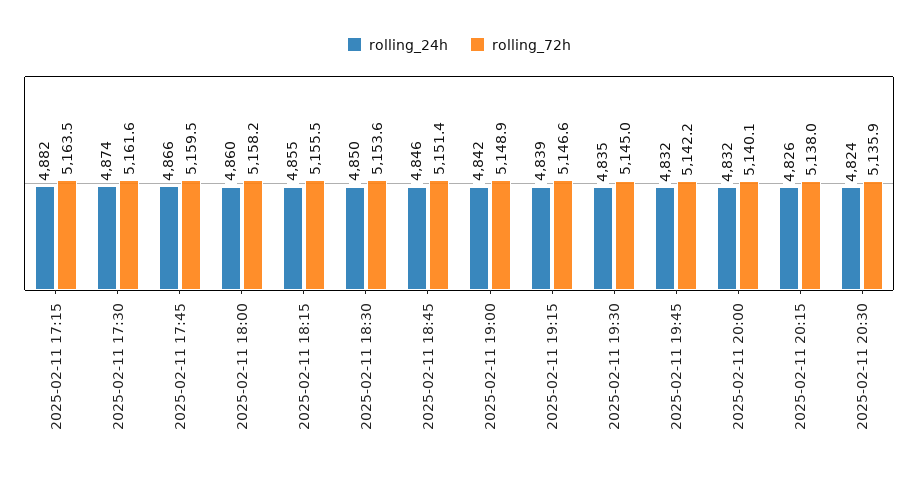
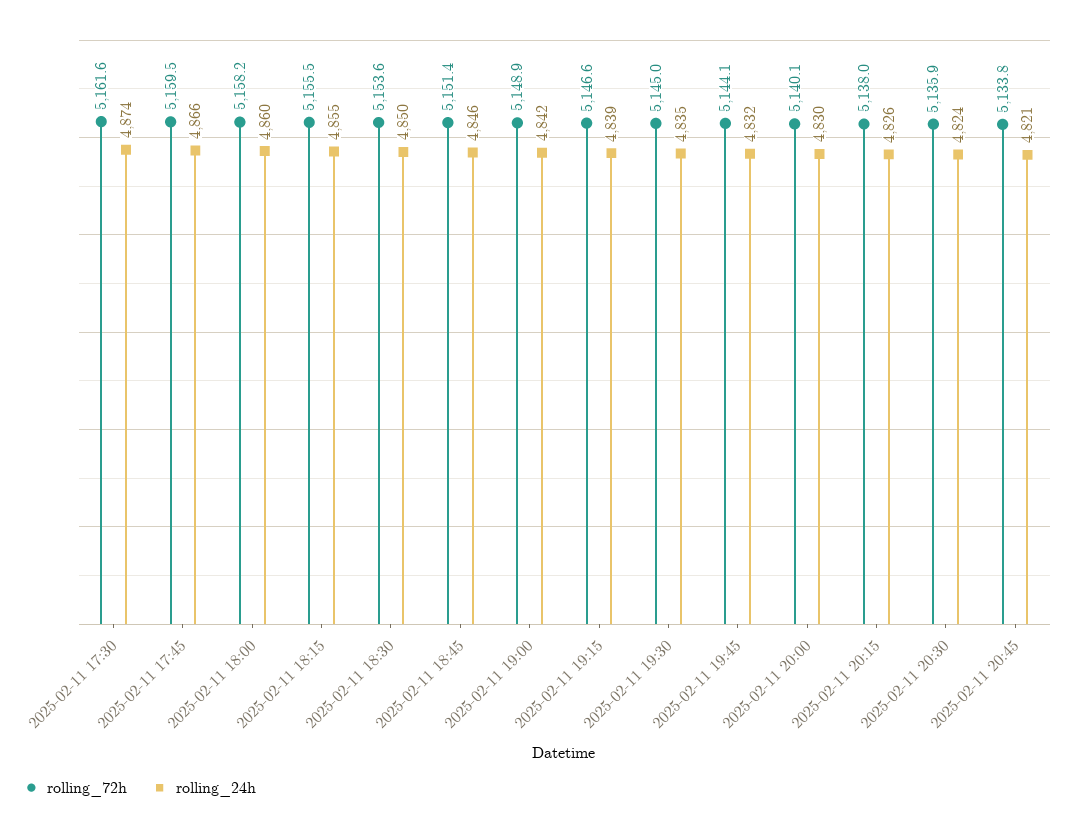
rolling_24h, 2025-02-11 17:15: 4882 -> none
rolling_72h, 2025-02-11 17:15: 5163.5 -> none
rolling_72h, 2025-02-11 19:45: 5142.2 -> 5144.1
rolling_24h, 2025-02-11 20:00: 4832 -> 4830
rolling_72h, 2025-02-11 20:45: none -> 5133.8
rolling_24h, 2025-02-11 20:45: none -> 4821

